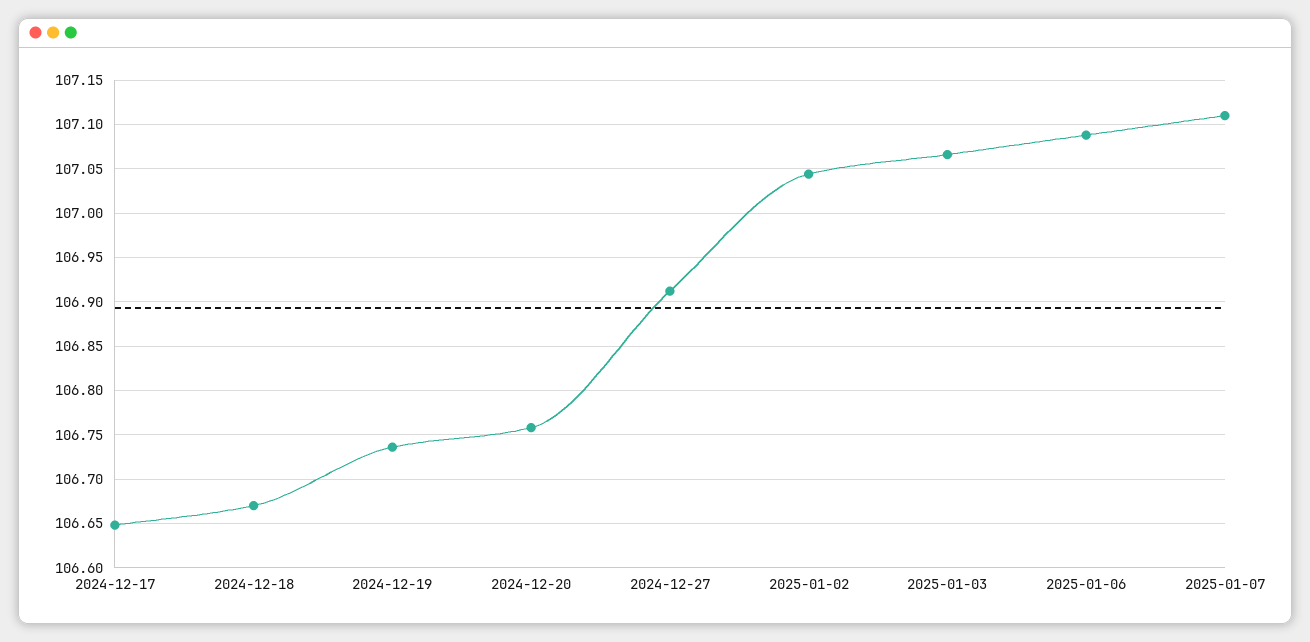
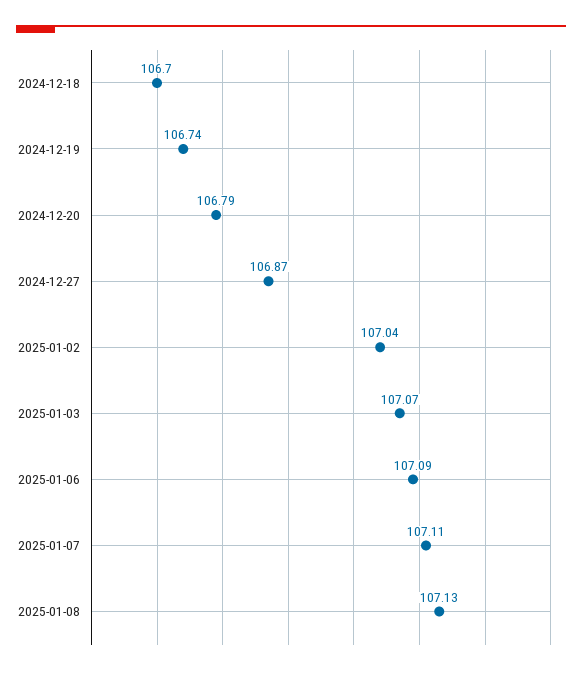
2024-12-17: 106.65 -> none
2024-12-18: 106.67 -> 106.7
2024-12-20: 106.76 -> 106.79
2024-12-27: 106.91 -> 106.87
2025-01-08: none -> 107.13

